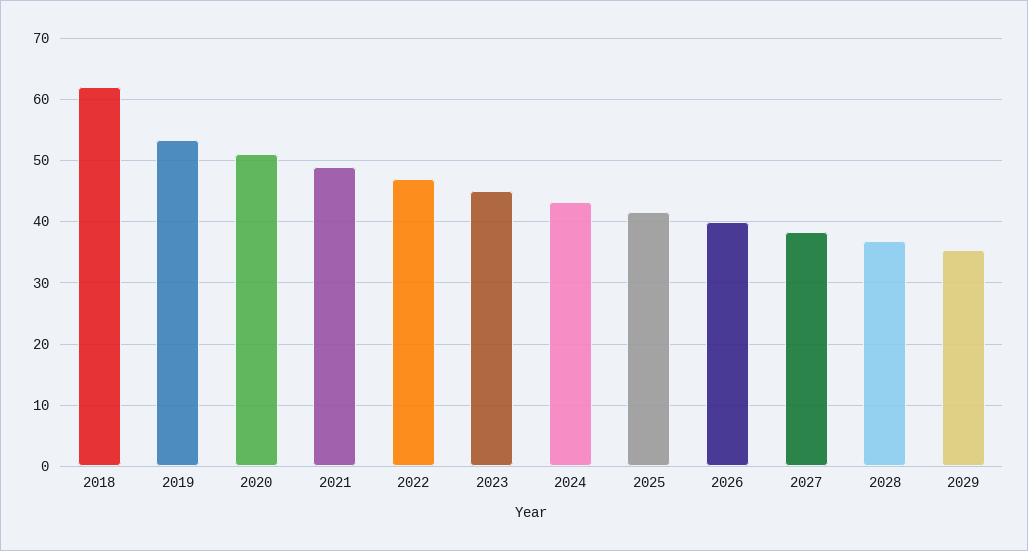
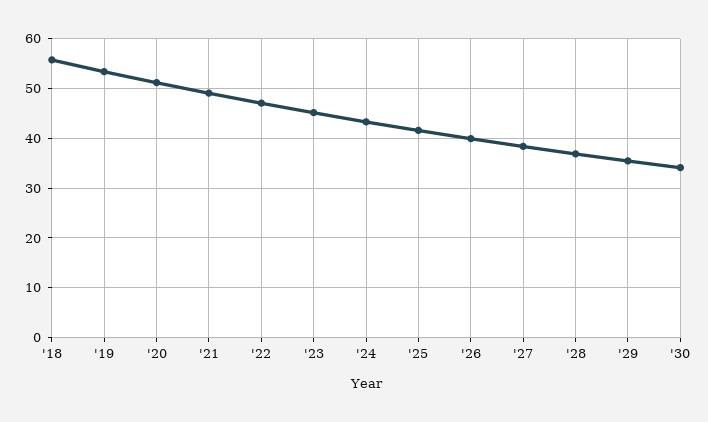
2018: 62 -> 56
'30: none -> 34

